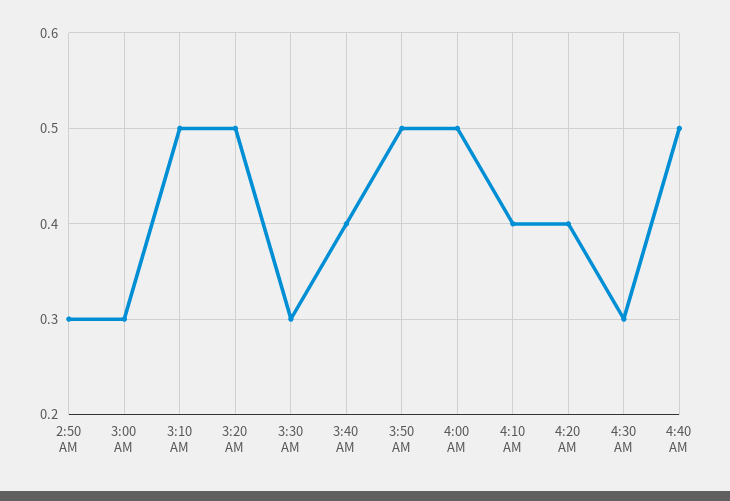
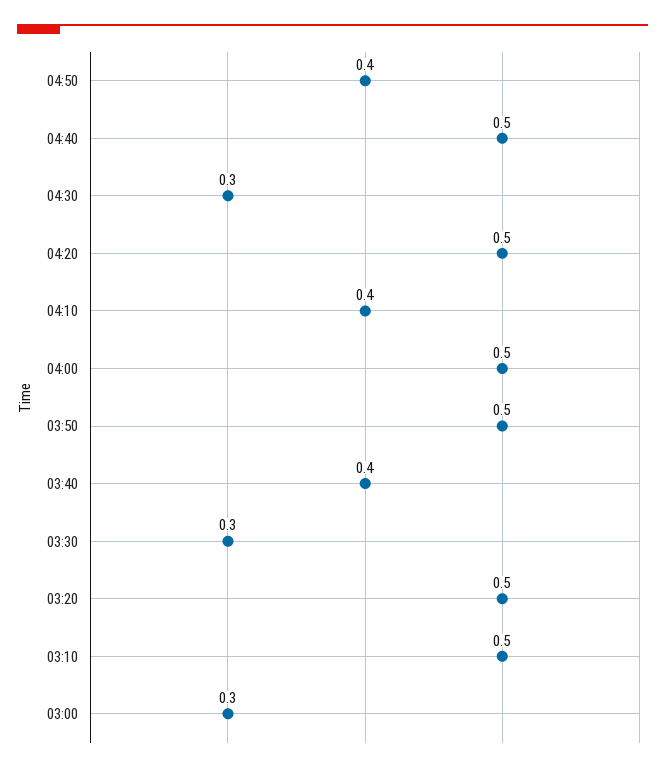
2:50 AM: 0.3 -> none
4:20 AM: 0.4 -> 0.5
04:50: none -> 0.4

